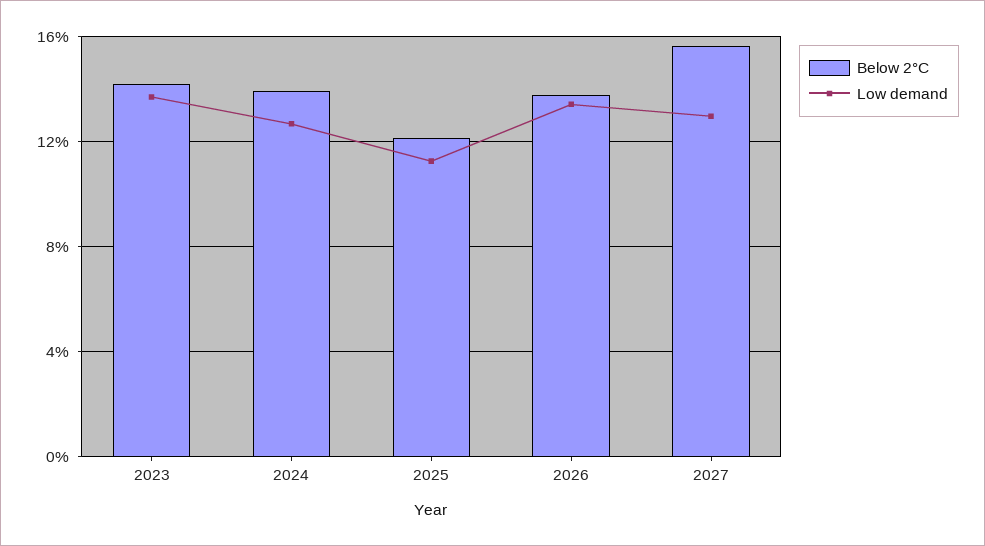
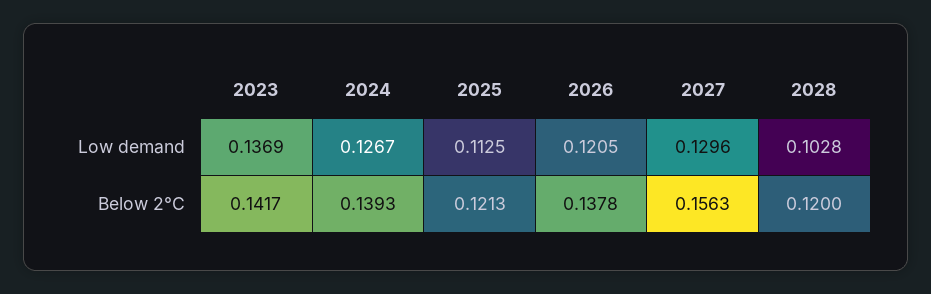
Low demand, 2026: 0.135 -> 0.1205
Low demand, 2028: none -> 0.1028
Below 2°C, 2028: none -> 0.12

